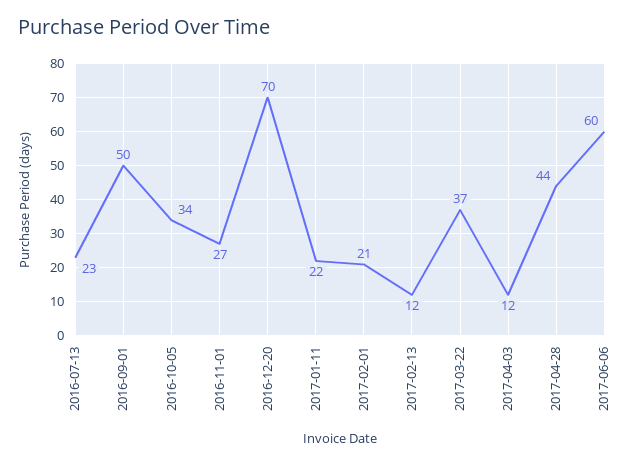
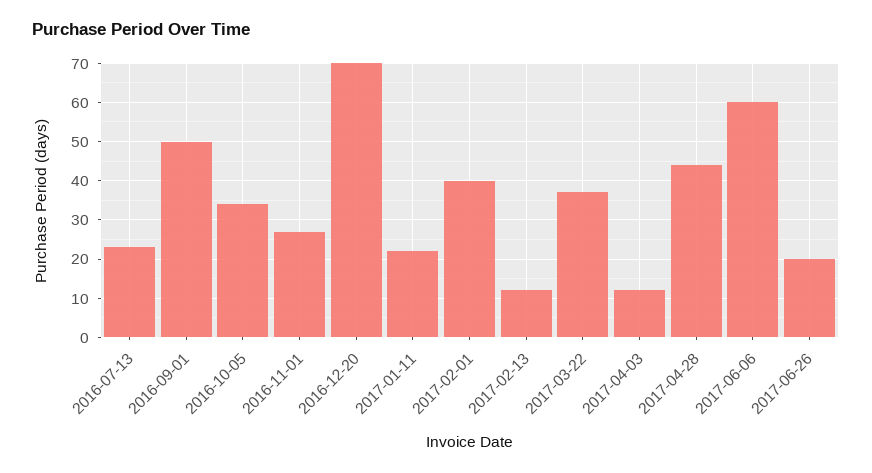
2017-02-01: 21 -> 40
2017-06-26: none -> 20

